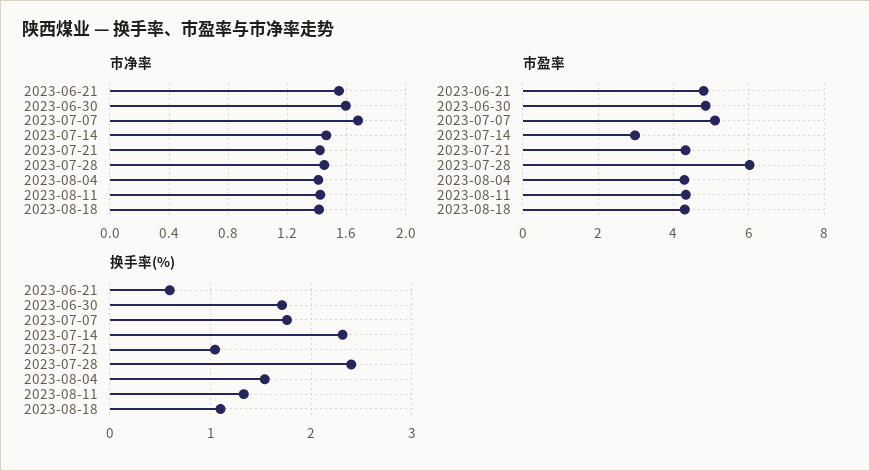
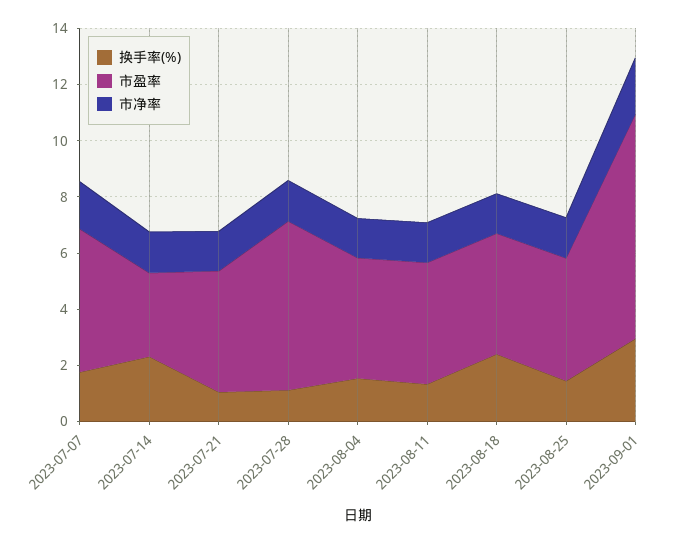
市净率, 2023-06-21: 1.55 -> none
市净率, 2023-06-30: 1.6 -> none
市盈率, 2023-06-21: 4.8 -> none
市盈率, 2023-06-30: 4.8 -> none
换手率(%), 2023-06-21: 0.6 -> none
换手率(%), 2023-06-30: 1.7 -> none
换手率(%), 2023-07-28: 2.4 -> 1
换手率(%), 2023-08-18: 1.1 -> 2.5
换手率(%), 2023-08-25: none -> 1.5
市盈率, 2023-08-25: none -> 4.5
市净率, 2023-08-25: none -> 1.5
换手率(%), 2023-09-01: none -> 3
市盈率, 2023-09-01: none -> 8
市净率, 2023-09-01: none -> 2

